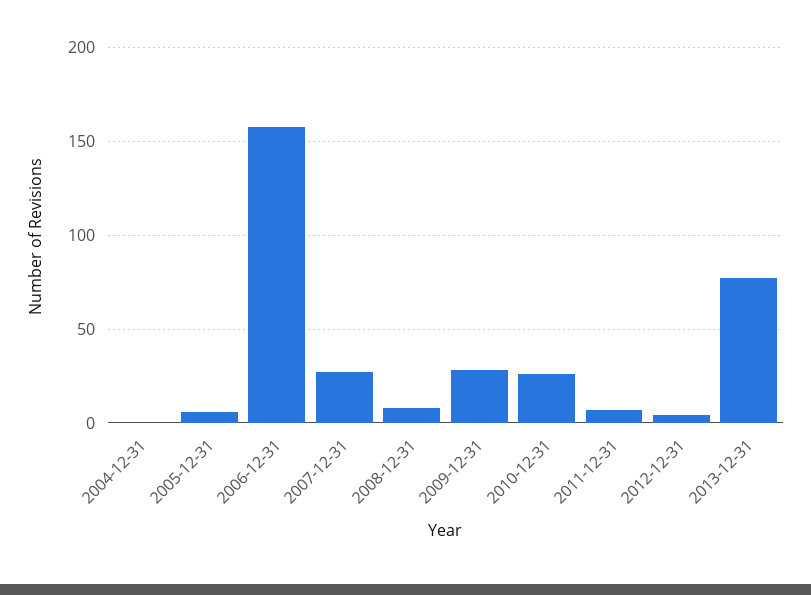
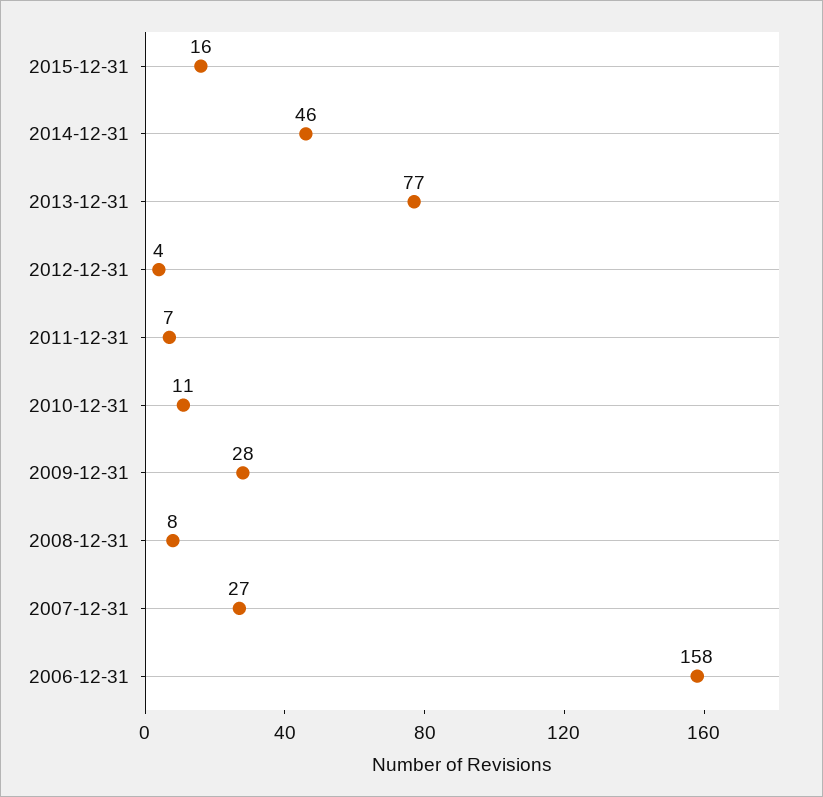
2004-12-31: 0 -> none
2005-12-31: 5 -> none
2010-12-31: 25 -> 11
2015-12-31: none -> 16
2014-12-31: none -> 46

